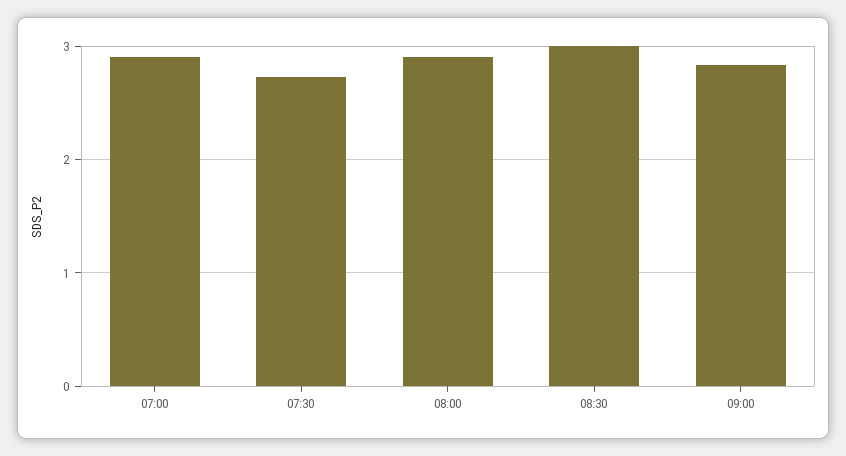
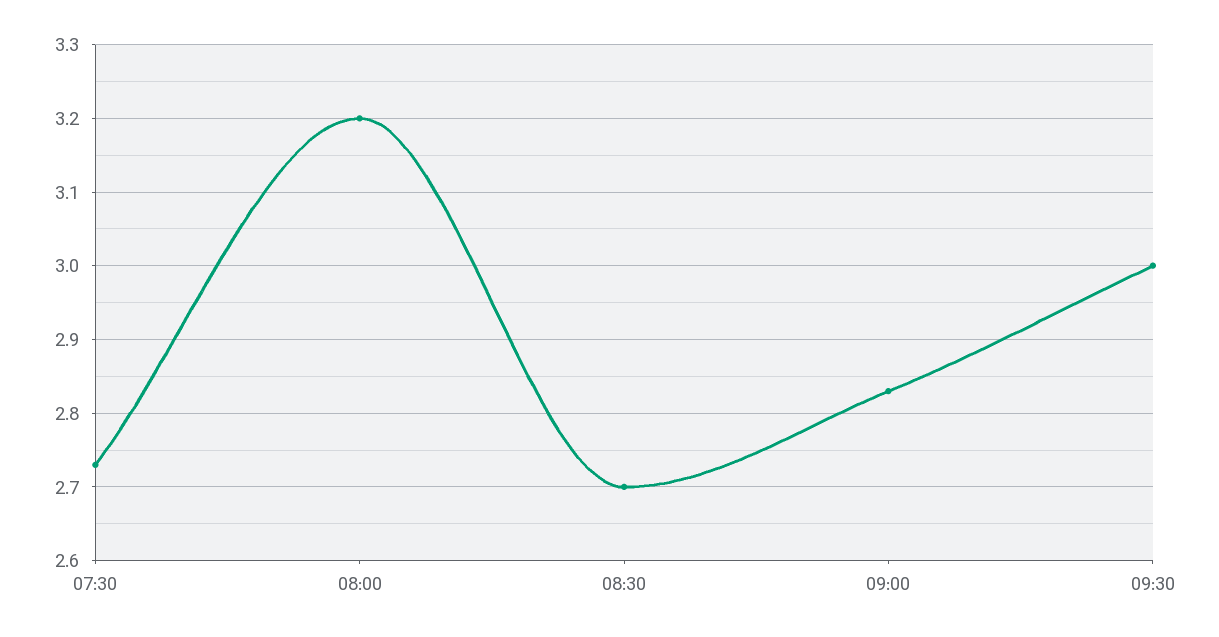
07:00: 2.9 -> none
08:00: 2.9 -> 3.2
08:30: 3 -> 2.7
09:30: none -> 3

